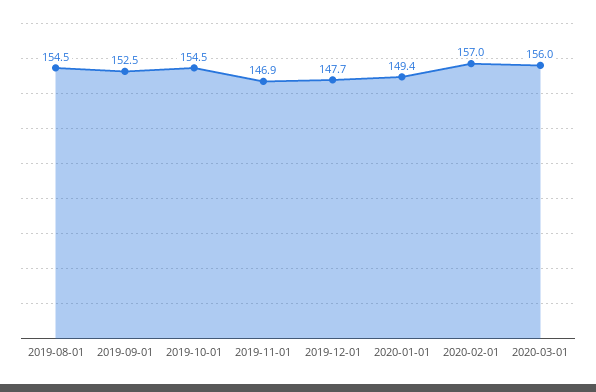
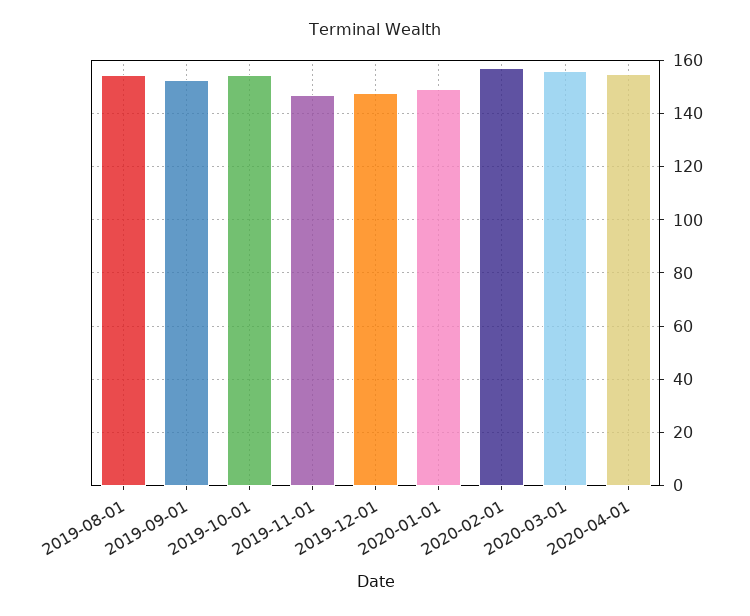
2020-04-01: none -> 155

